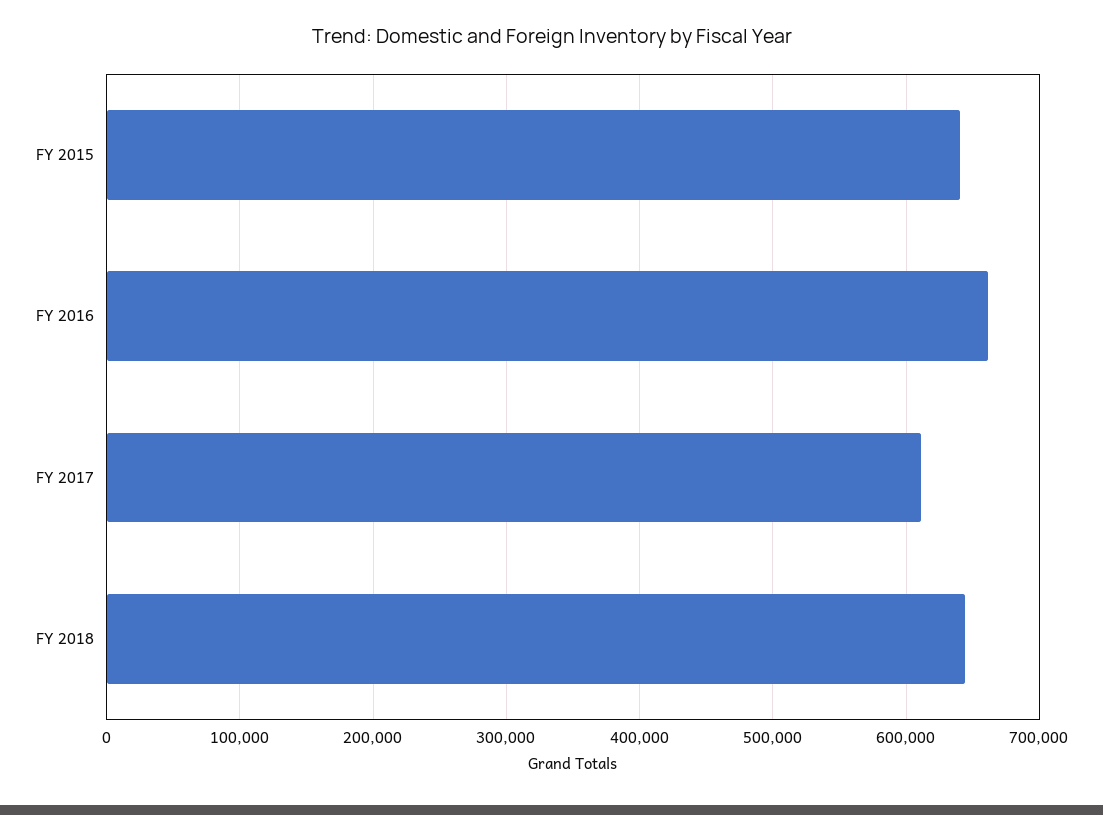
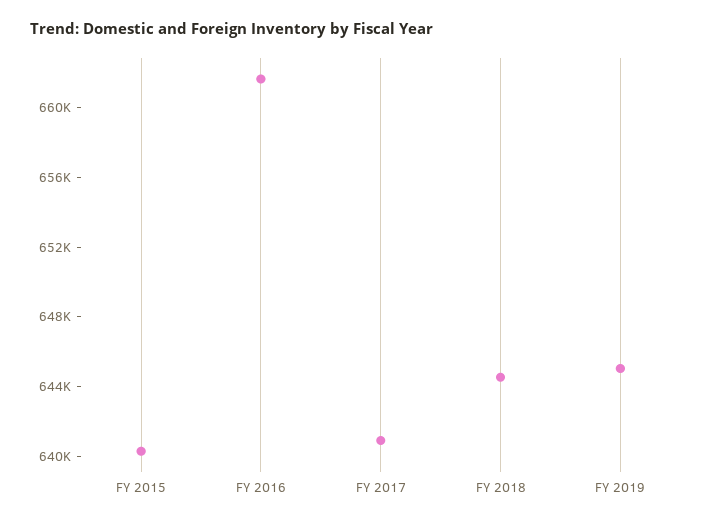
FY 2017: 610000 -> 641000
FY 2019: none -> 645000

